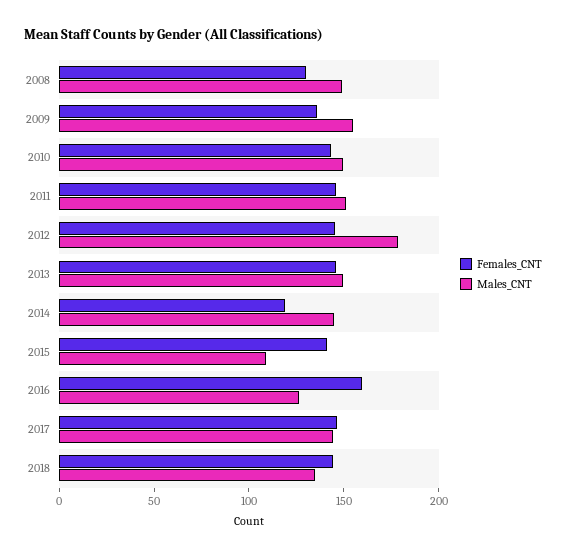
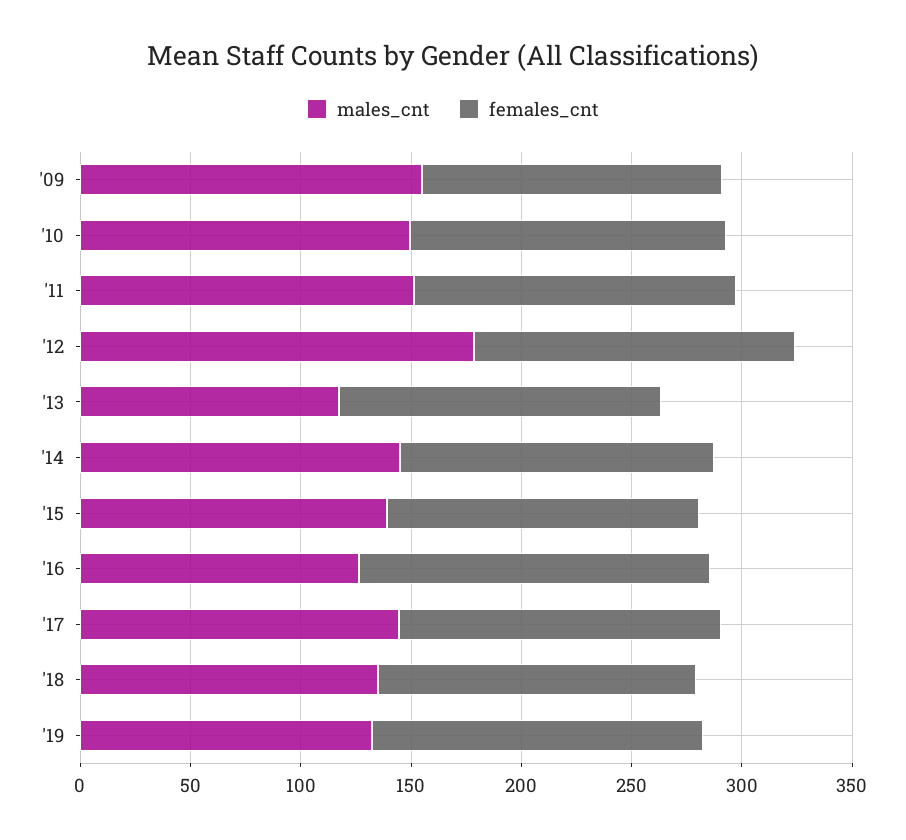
Females_CNT, 2008: 130 -> none
Males_CNT, 2008: 150 -> none
Males_CNT, 2013: 150 -> 120
Females_CNT, 2014: 120 -> 140
Males_CNT, 2015: 110 -> 140
Males_CNT, '19: none -> 130
Females_CNT, '19: none -> 150

